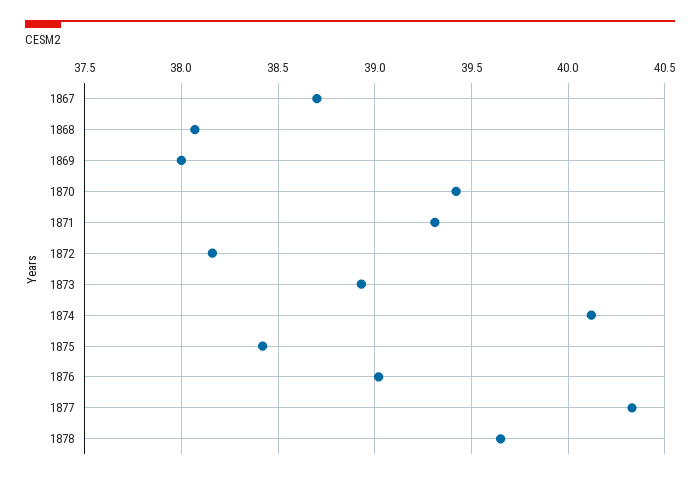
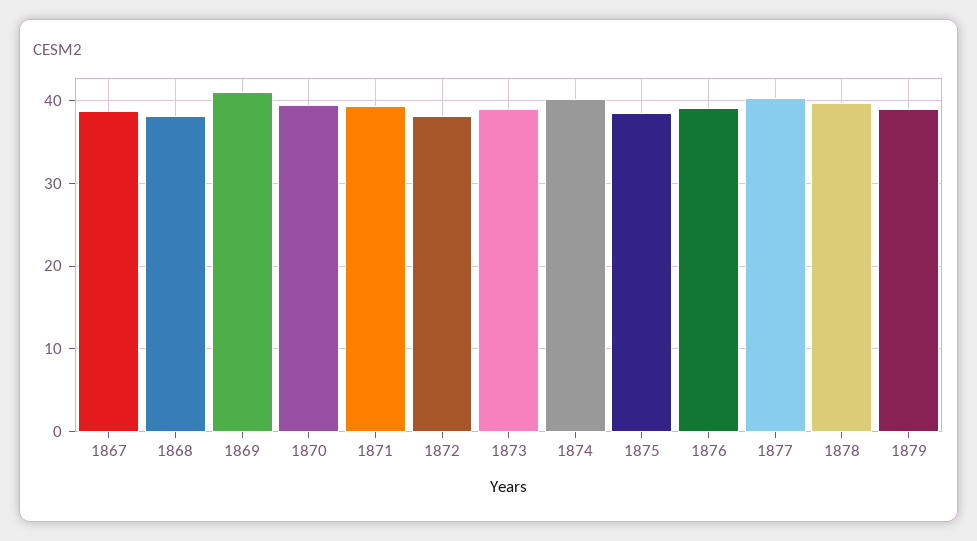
1869: 38 -> 41
1879: none -> 39

